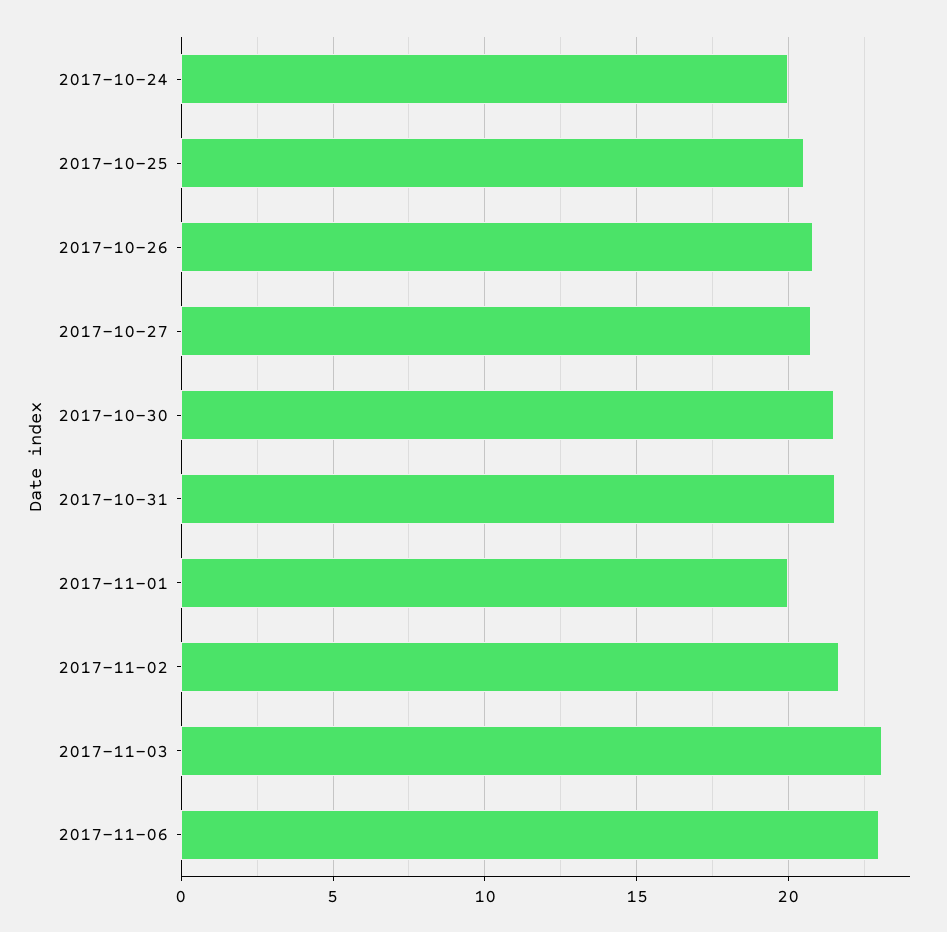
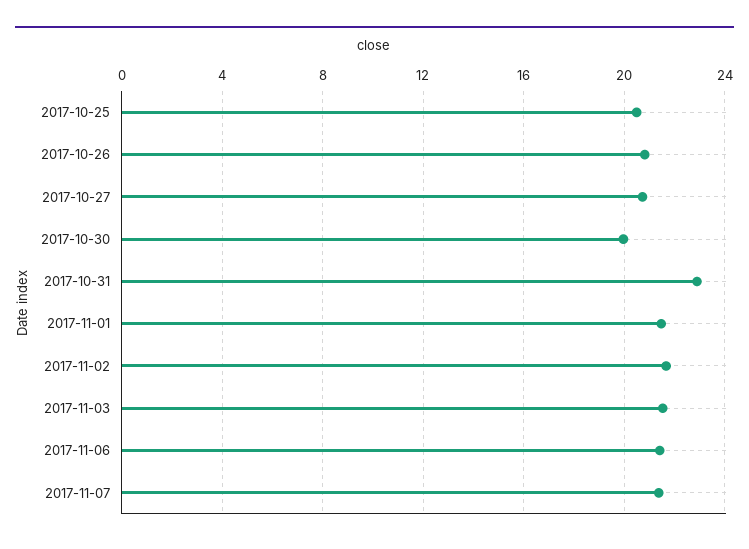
2017-10-24: 20 -> none
2017-10-30: 21.5 -> 20
2017-10-31: 21.5 -> 23
2017-11-01: 20 -> 21.5
2017-11-03: 23 -> 21.5
2017-11-06: 23 -> 21.5
2017-11-07: none -> 21.5

